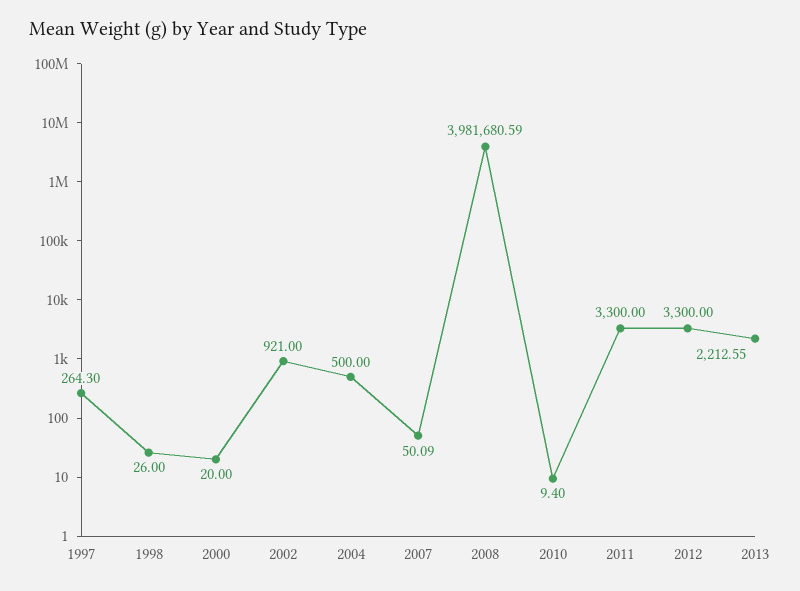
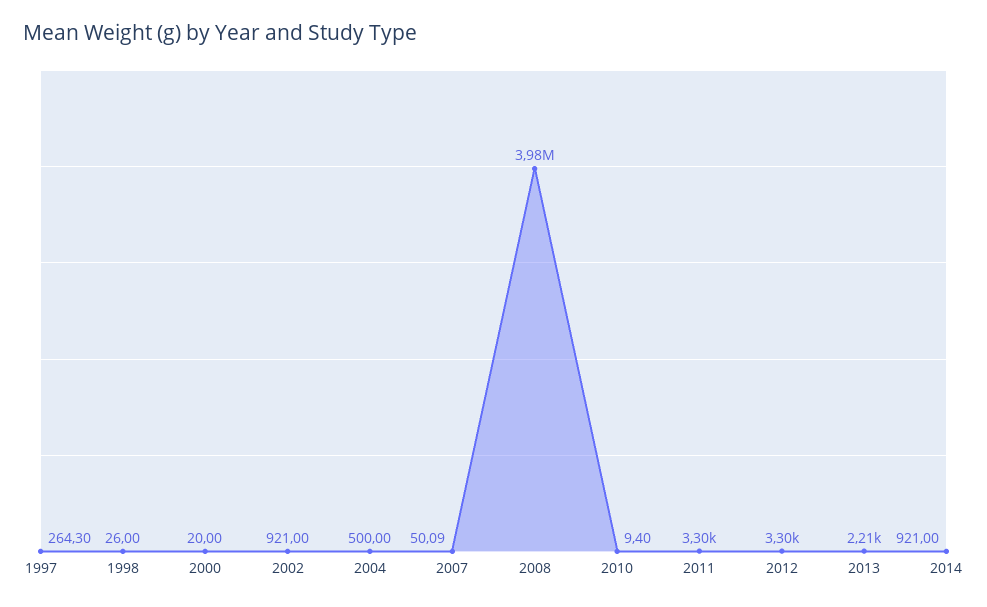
2014: none -> 921

